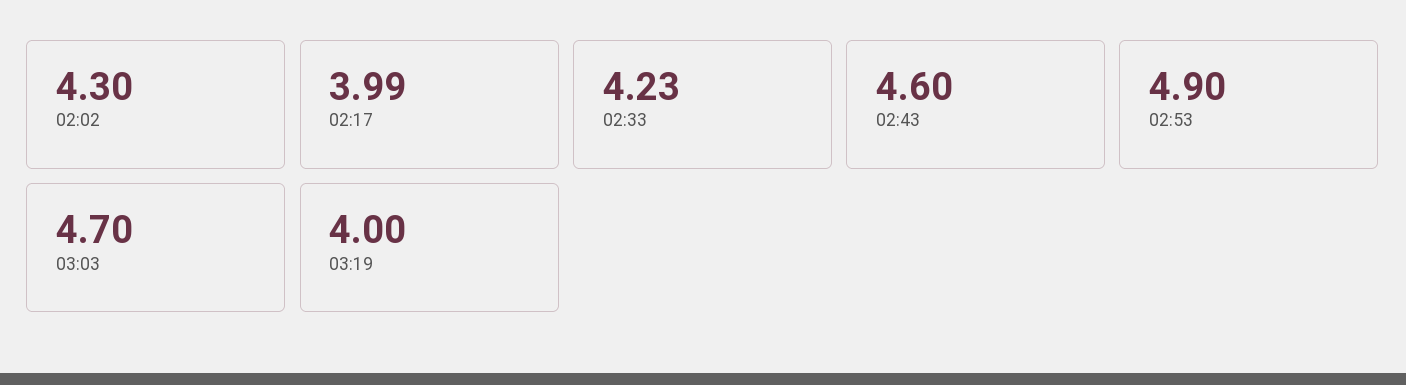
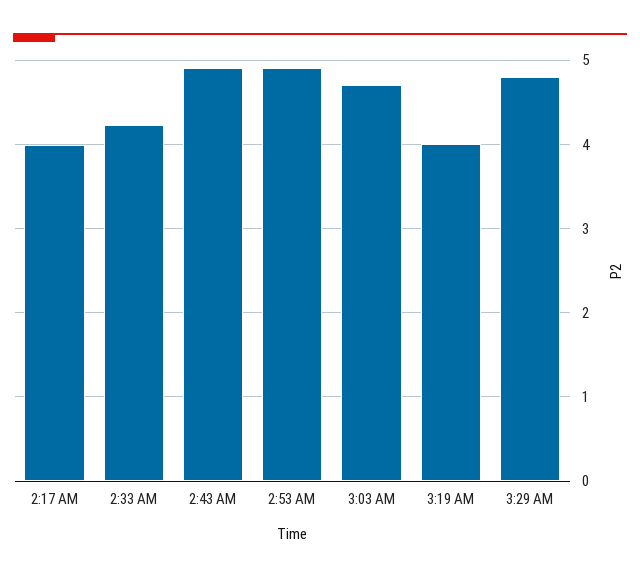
02:02: 4.3 -> none
02:43: 4.6 -> 4.9
3:29 AM: none -> 4.8

